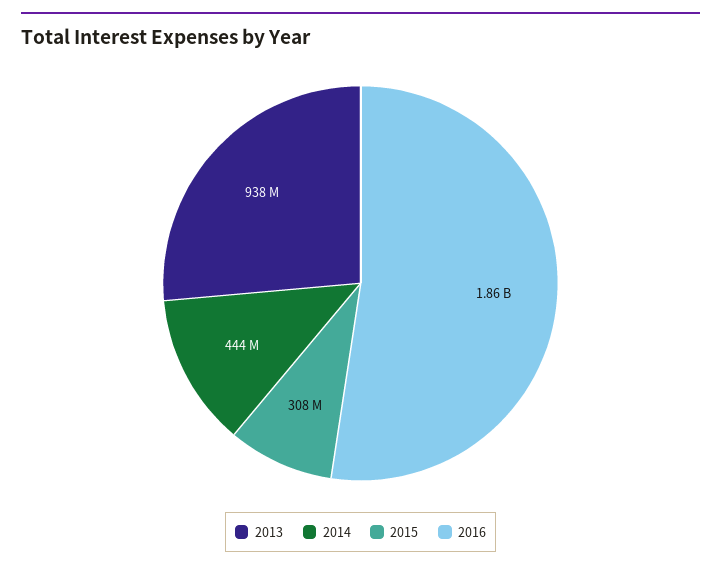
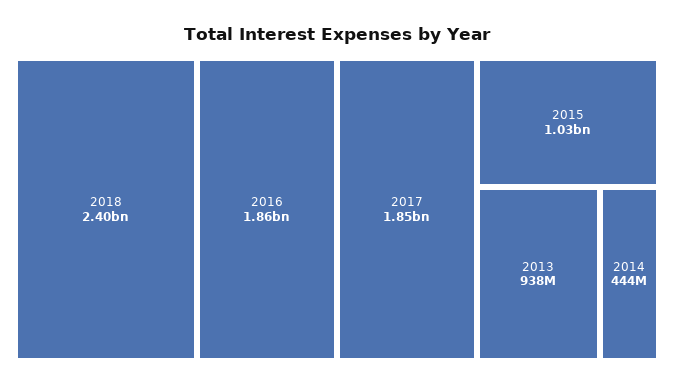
2015: 308000000 -> 1030000000
2018: none -> 2400000000
2017: none -> 1850000000

